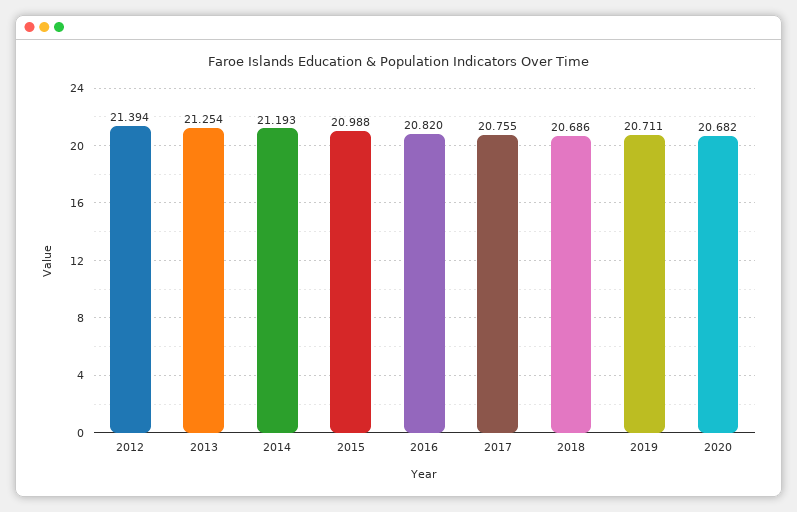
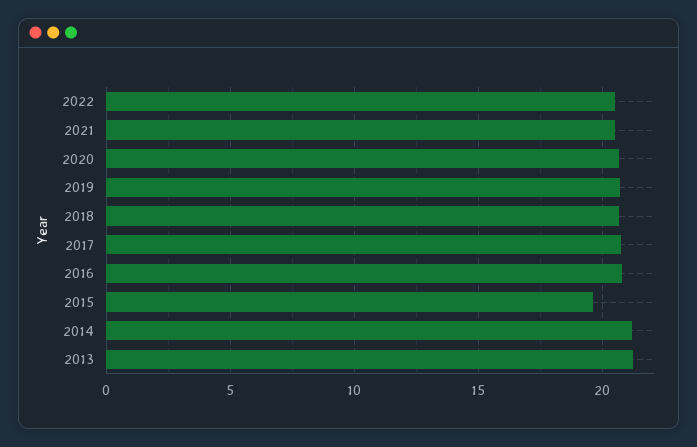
2012: 21.394 -> none
2015: 20.988 -> 19.5
2022: none -> 20.5
2021: none -> 20.5

